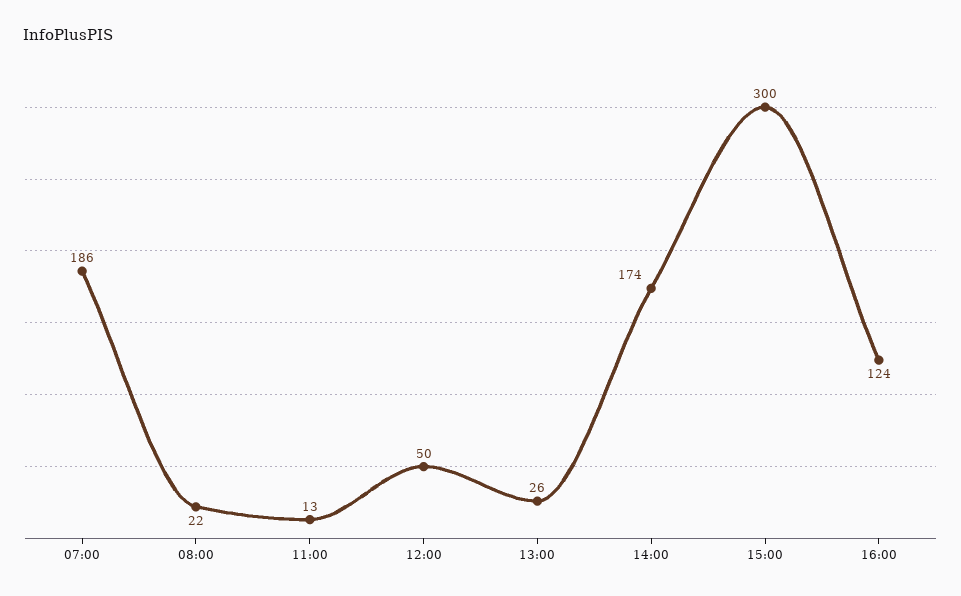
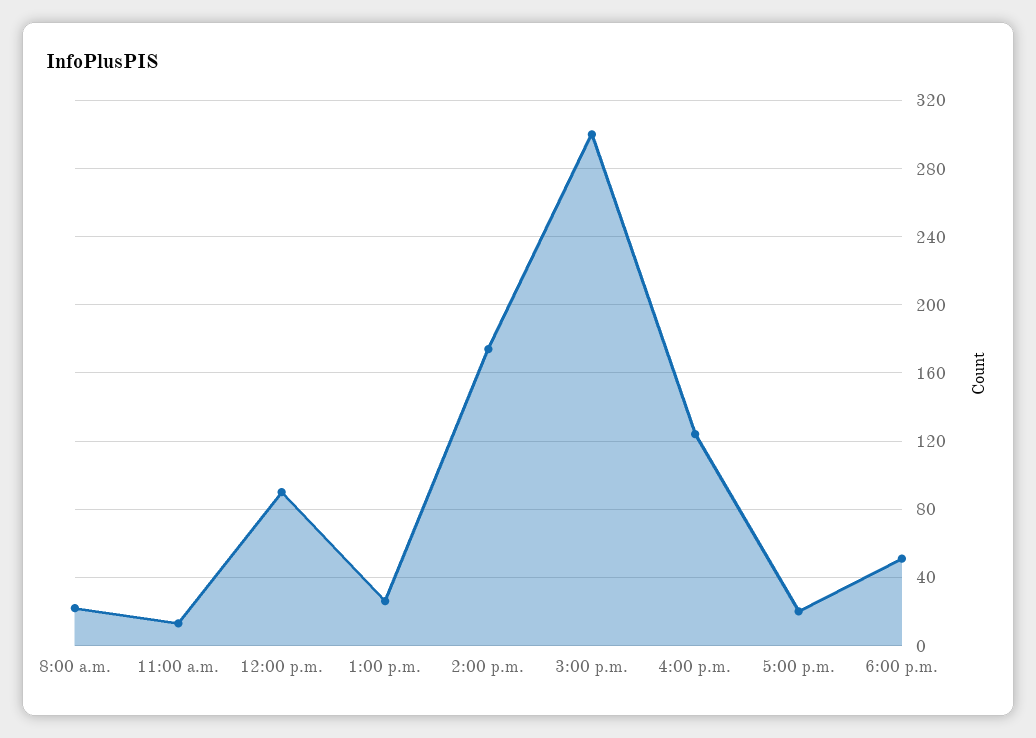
07:00: 186 -> none
12:00: 50 -> 90
5:00 p.m.: none -> 20
6:00 p.m.: none -> 50

